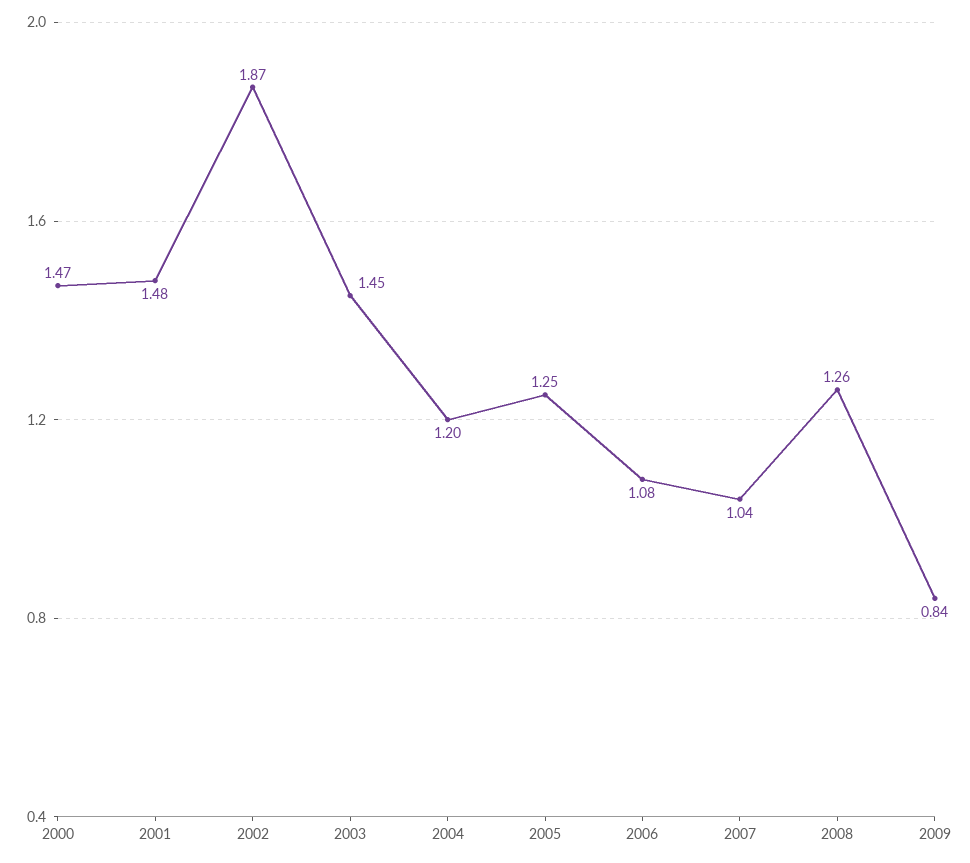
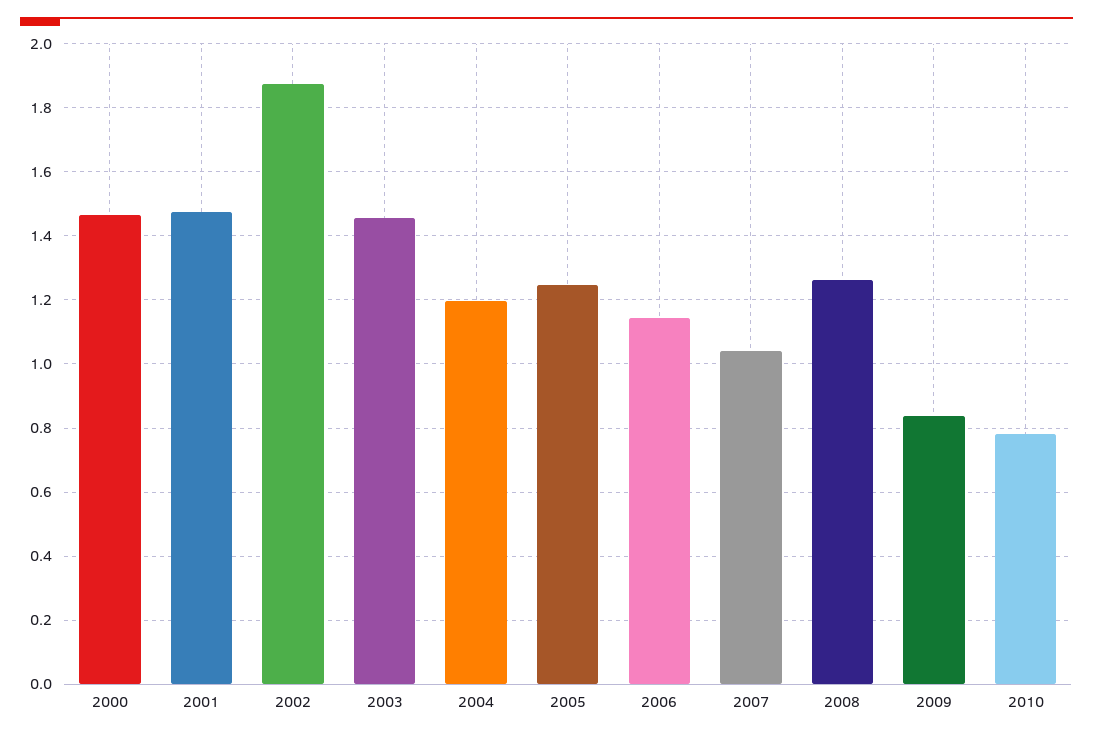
2006: 1.08 -> 1.14
2010: none -> 0.78

